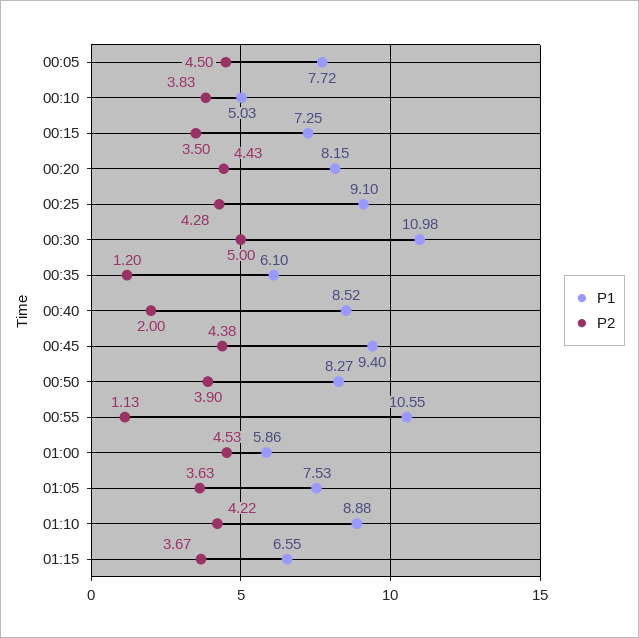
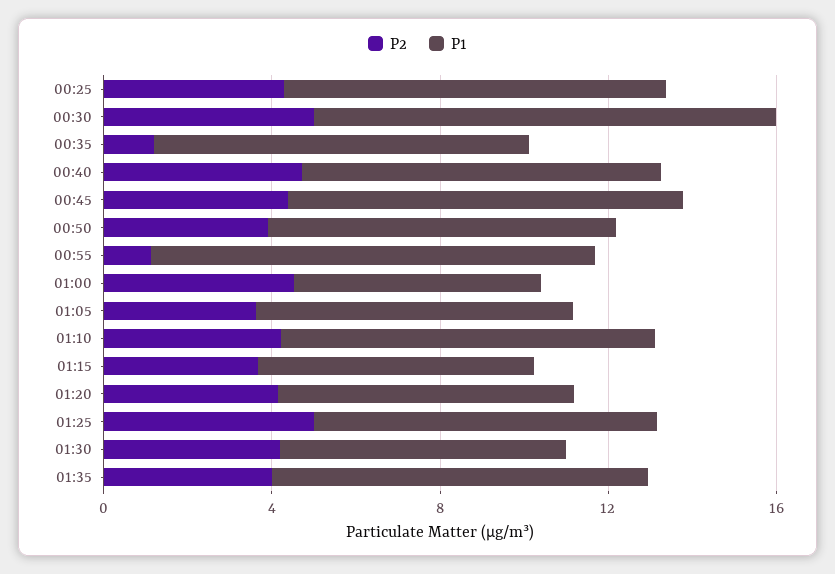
P1, 00:05: 7.72 -> none
P2, 00:05: 4.5 -> none
P1, 00:10: 5.03 -> none
P2, 00:10: 3.83 -> none
P1, 00:15: 7.25 -> none
P2, 00:15: 3.5 -> none
P1, 00:20: 8.15 -> none
P2, 00:20: 4.43 -> none
P1, 00:35: 6.1 -> 9
P2, 00:40: 2 -> 5
P2, 01:20: none -> 4
P1, 01:20: none -> 7
P2, 01:25: none -> 5
P1, 01:25: none -> 8
P2, 01:30: none -> 4
P1, 01:30: none -> 7
P2, 01:35: none -> 4
P1, 01:35: none -> 9

